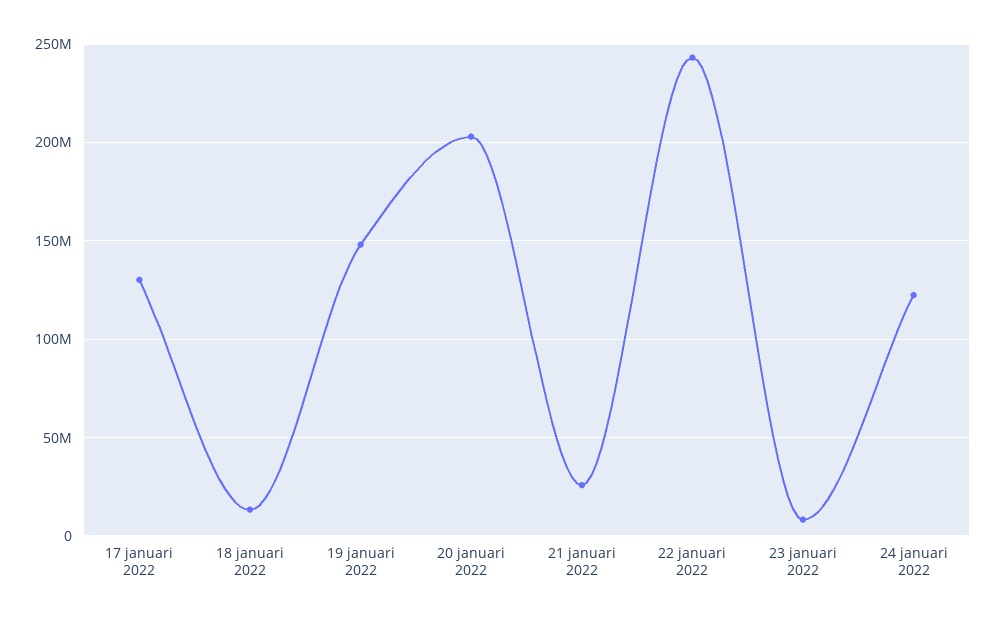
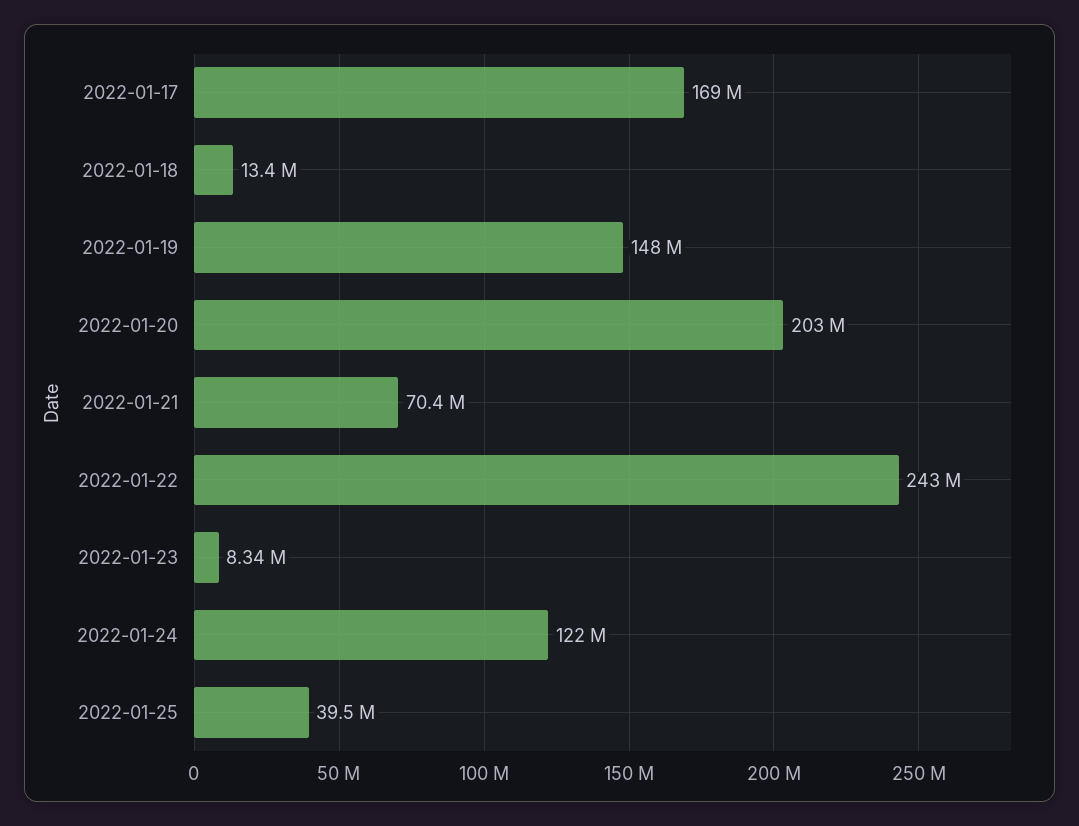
17 januari 2022: 130000000 -> 169000000
21 januari 2022: 25000000 -> 70400000
2022-01-25: none -> 39500000

